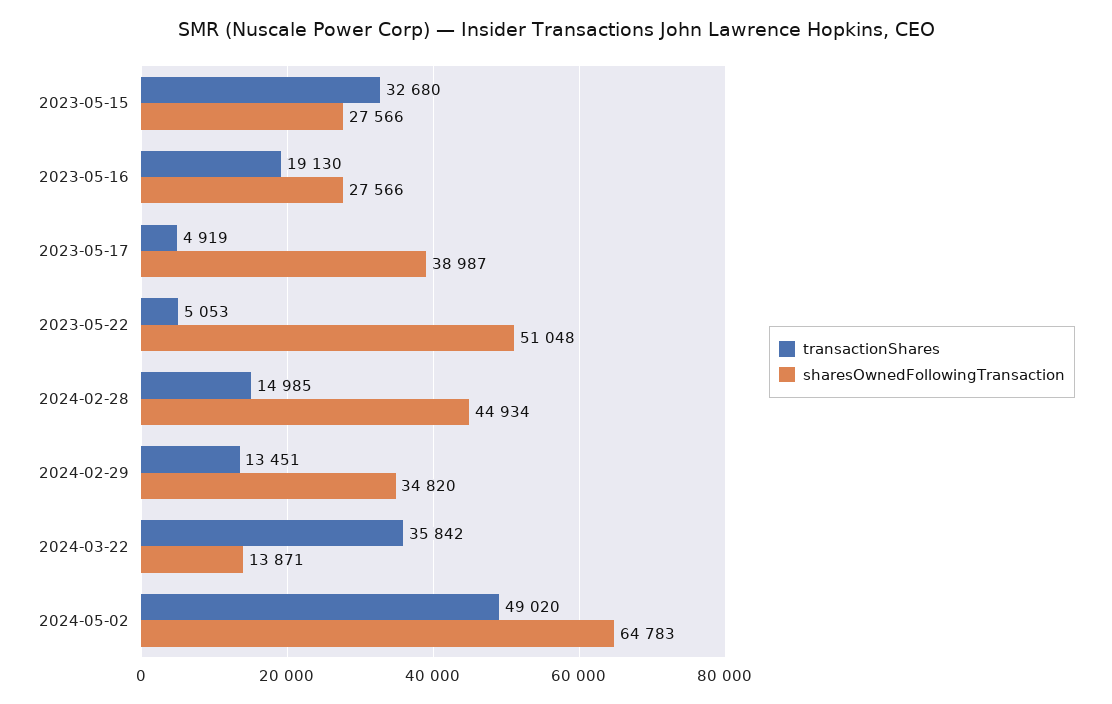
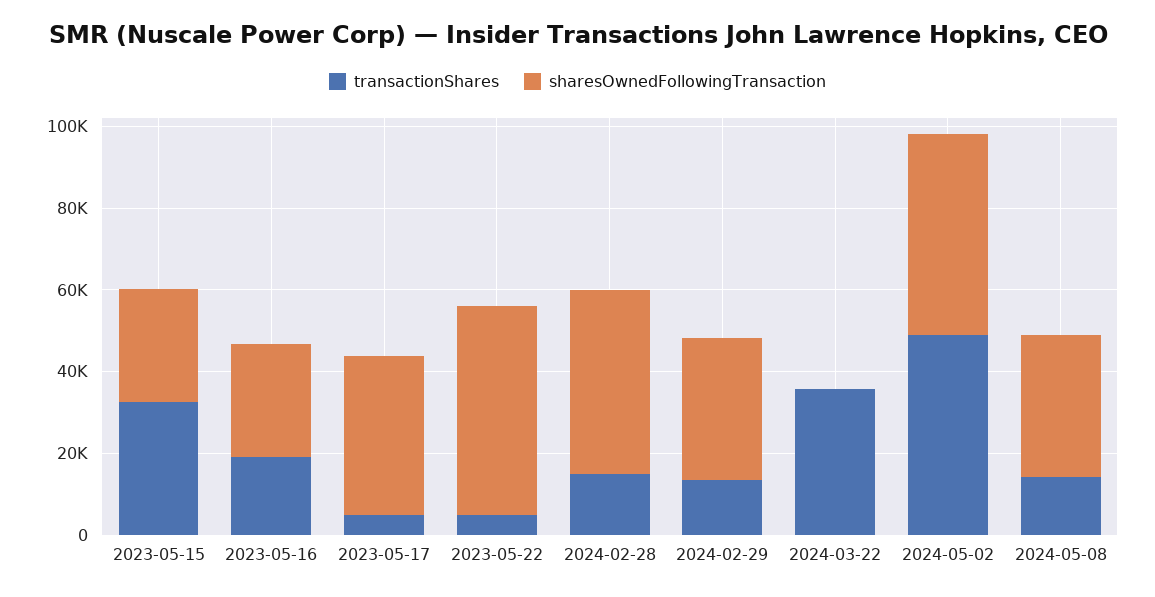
sharesOwnedFollowingTransaction, 2024-03-22: 13871 -> 0
sharesOwnedFollowingTransaction, 2024-05-02: 64783 -> 50000
transactionShares, 2024-05-08: none -> 15000
sharesOwnedFollowingTransaction, 2024-05-08: none -> 35000

